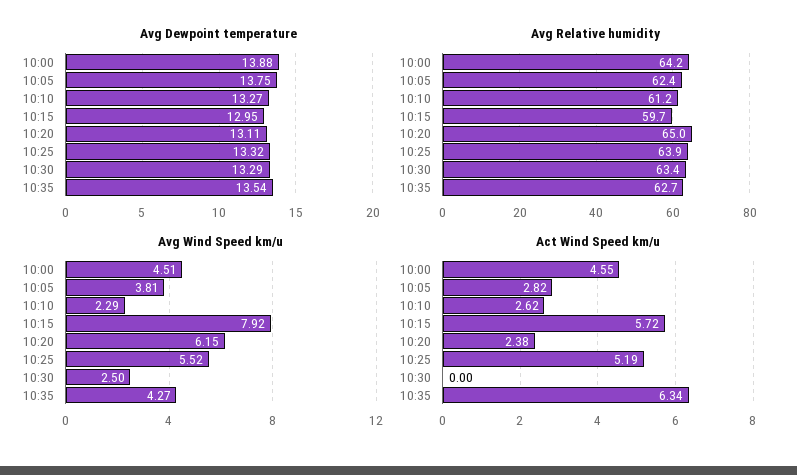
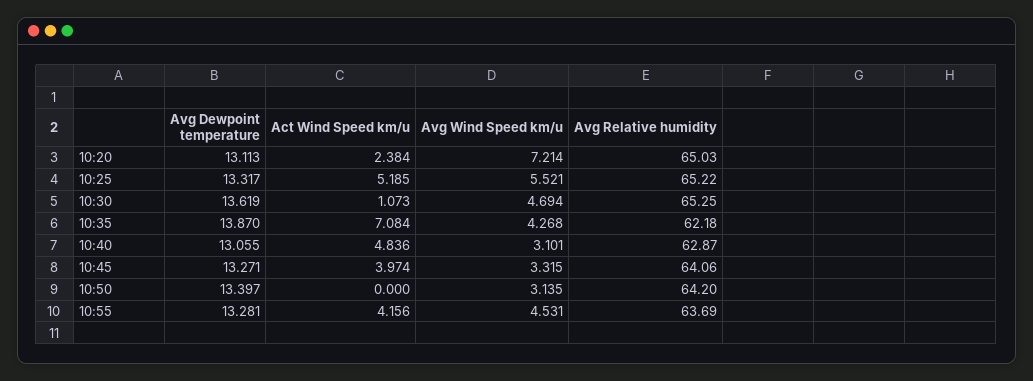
Avg Dewpoint temperature, 10:00: 13.88 -> none
Avg Dewpoint temperature, 10:05: 13.75 -> none
Avg Dewpoint temperature, 10:10: 13.27 -> none
Avg Dewpoint temperature, 10:15: 12.95 -> none
Avg Dewpoint temperature, 10:30: 13.29 -> 13.619
Avg Dewpoint temperature, 10:35: 13.54 -> 13.87
Avg Relative humidity, 10:00: 64.2 -> none
Avg Relative humidity, 10:05: 62.4 -> none
Avg Relative humidity, 10:10: 61.2 -> none
Avg Relative humidity, 10:15: 59.7 -> none
Avg Relative humidity, 10:25: 63.9 -> 65.22
Avg Relative humidity, 10:30: 63.4 -> 65.25
Avg Relative humidity, 10:35: 62.7 -> 62.18
Avg Wind Speed km/u, 10:00: 4.51 -> none
Avg Wind Speed km/u, 10:05: 3.81 -> none
Avg Wind Speed km/u, 10:10: 2.29 -> none
Avg Wind Speed km/u, 10:15: 7.92 -> none
Avg Wind Speed km/u, 10:20: 6.15 -> 7.214
Avg Wind Speed km/u, 10:30: 2.5 -> 4.694
Act Wind Speed km/u, 10:00: 4.55 -> none
Act Wind Speed km/u, 10:05: 2.82 -> none
Act Wind Speed km/u, 10:10: 2.62 -> none
Act Wind Speed km/u, 10:15: 5.72 -> none
Act Wind Speed km/u, 10:30: 0 -> 1.073
Act Wind Speed km/u, 10:35: 6.34 -> 7.084
Avg Dewpoint temperature, 10:40: none -> 13.055
Act Wind Speed km/u, 10:40: none -> 4.836
Avg Wind Speed km/u, 10:40: none -> 3.101
Avg Relative humidity, 10:40: none -> 62.87
Avg Dewpoint temperature, 10:45: none -> 13.271
Act Wind Speed km/u, 10:45: none -> 3.974
Avg Wind Speed km/u, 10:45: none -> 3.315
Avg Relative humidity, 10:45: none -> 64.06
Avg Dewpoint temperature, 10:50: none -> 13.397
Act Wind Speed km/u, 10:50: none -> 0
Avg Wind Speed km/u, 10:50: none -> 3.135
Avg Relative humidity, 10:50: none -> 64.2
Avg Dewpoint temperature, 10:55: none -> 13.281
Act Wind Speed km/u, 10:55: none -> 4.156
Avg Wind Speed km/u, 10:55: none -> 4.531
Avg Relative humidity, 10:55: none -> 63.69

